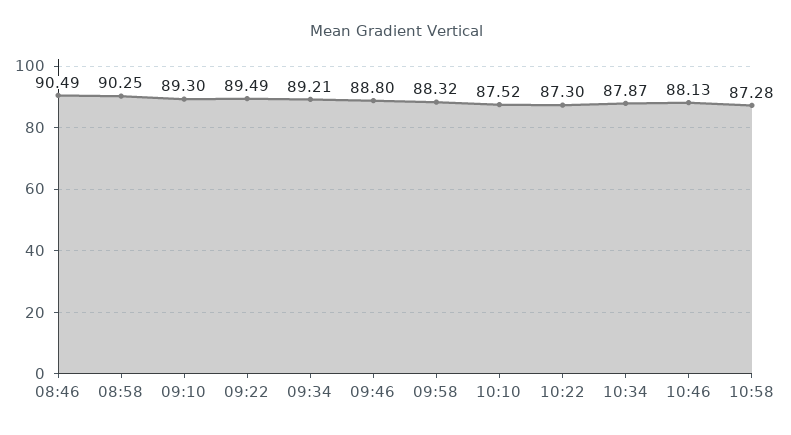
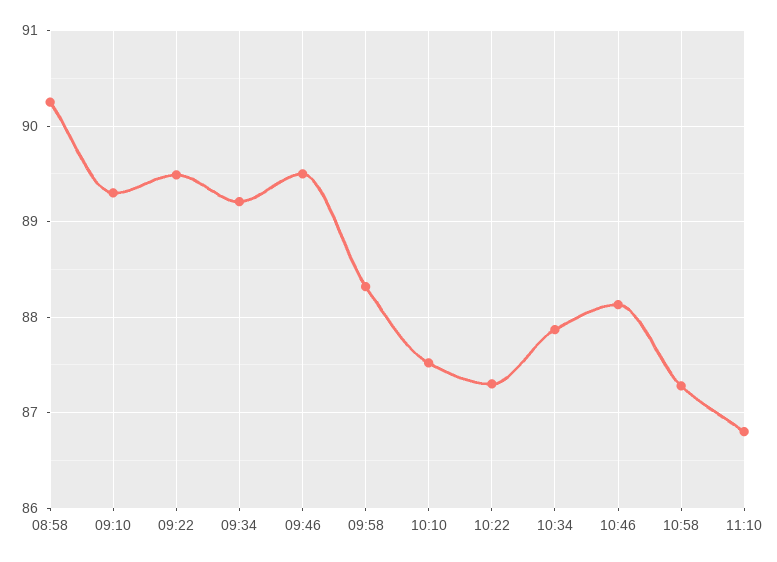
08:46: 90.49 -> none
09:46: 88.8 -> 89.5
11:10: none -> 86.8

